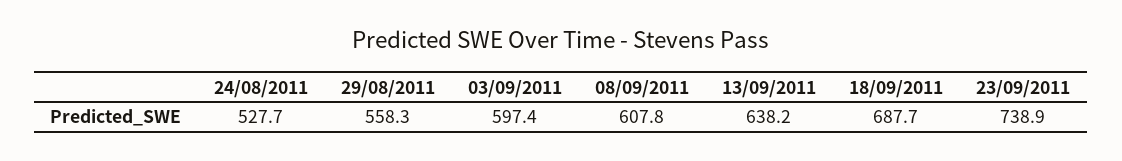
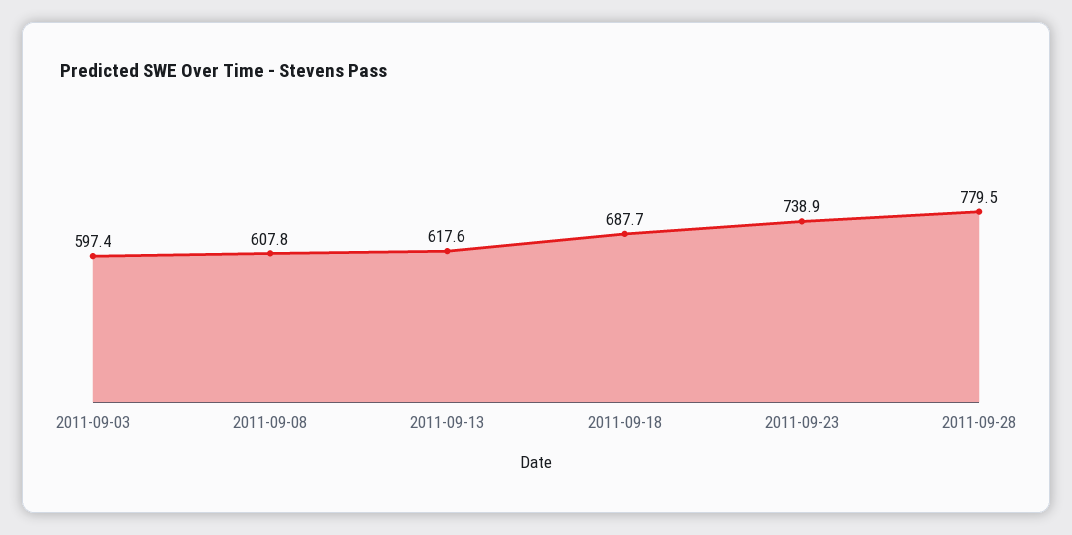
24/08/2011: 527.7 -> none
29/08/2011: 558.3 -> none
13/09/2011: 638.2 -> 617.6
2011-09-28: none -> 779.5

